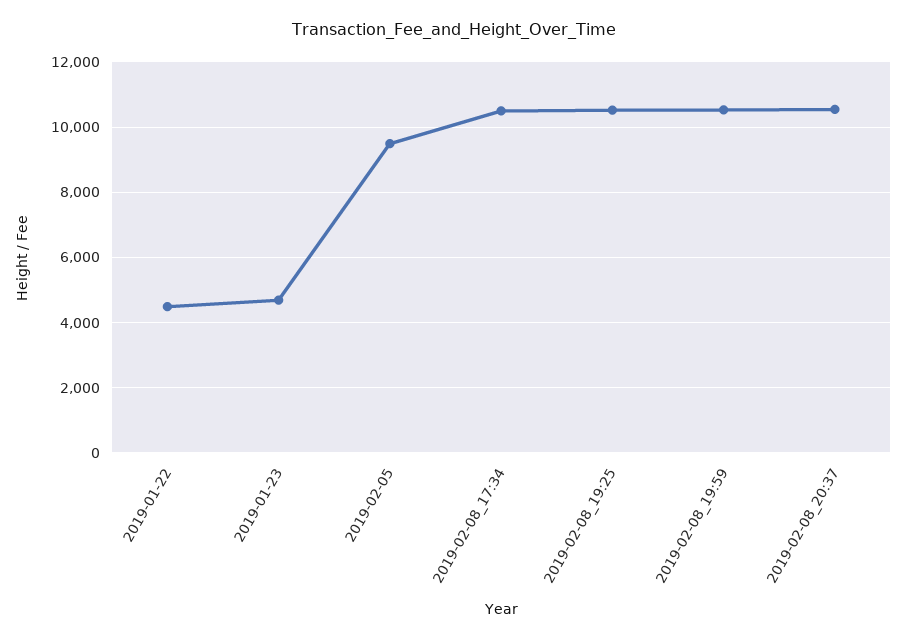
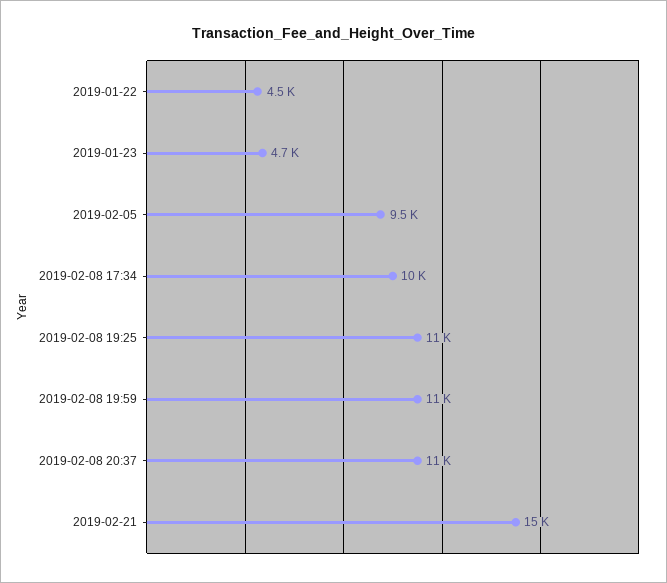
2019-02-21: none -> 15000

